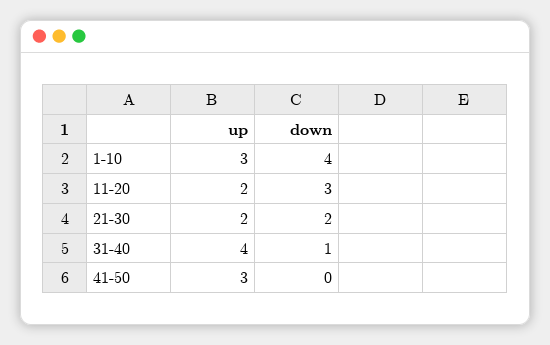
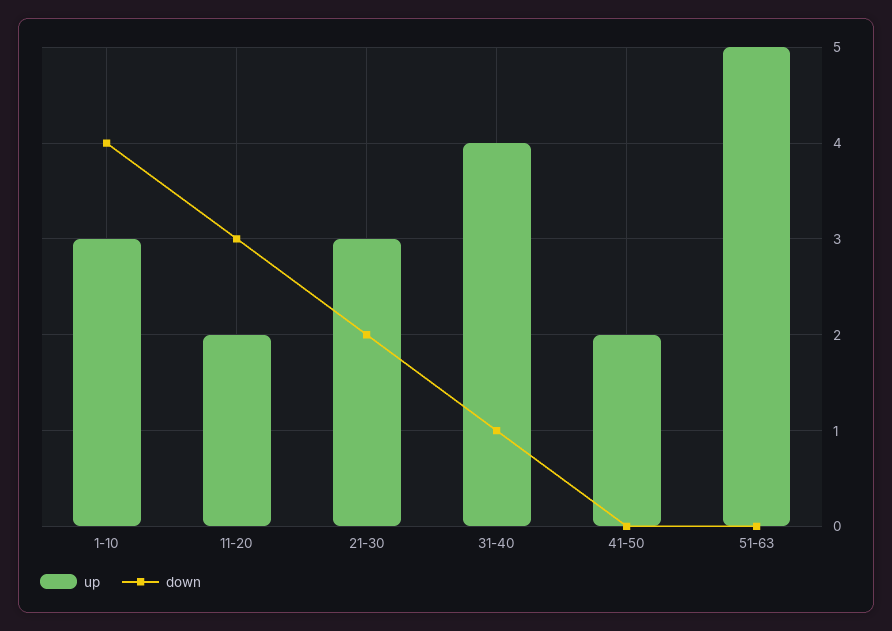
up, 21-30: 2 -> 3
up, 41-50: 3 -> 2
up, 51-63: none -> 5
down, 51-63: none -> 0

